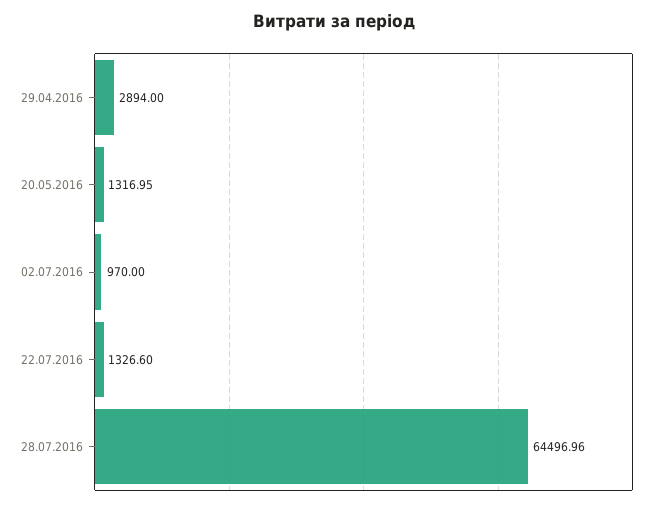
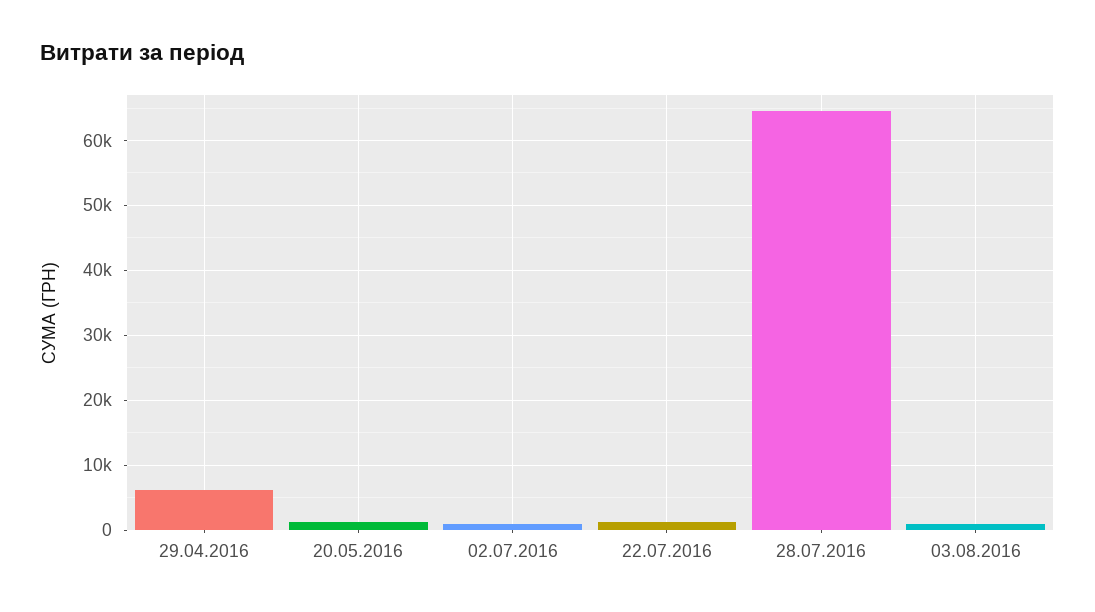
29.04.2016: 2894 -> 6000
03.08.2016: none -> 1000

